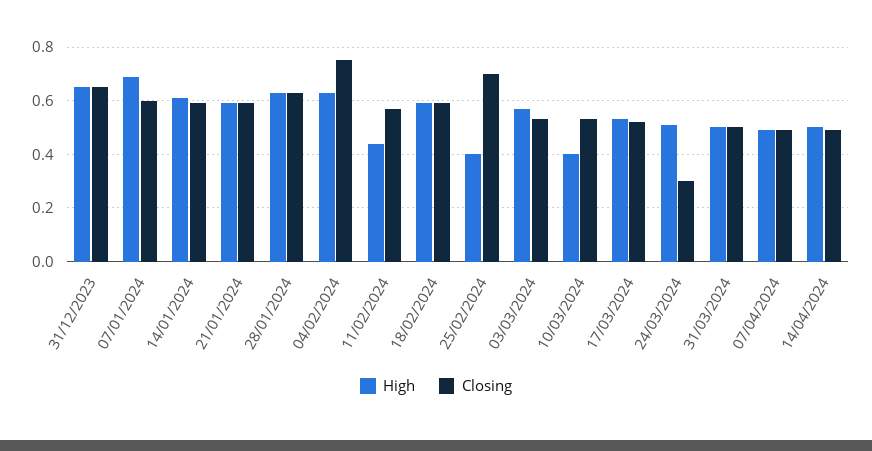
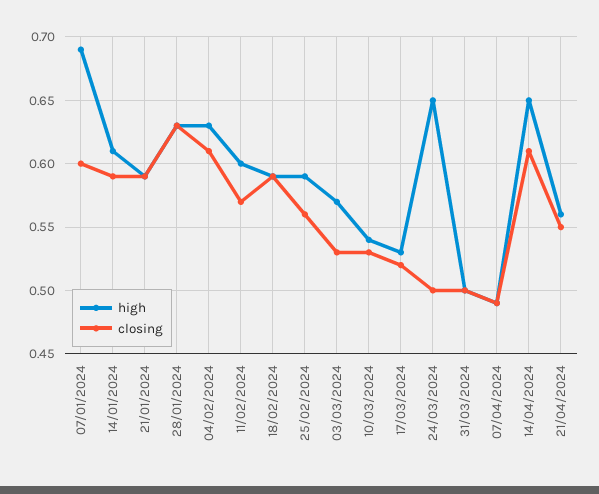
High, 31/12/2023: 0.65 -> none
Closing, 31/12/2023: 0.65 -> none
Closing, 04/02/2024: 0.75 -> 0.61
High, 11/02/2024: 0.45 -> 0.6
High, 25/02/2024: 0.4 -> 0.59
Closing, 25/02/2024: 0.7 -> 0.56
High, 10/03/2024: 0.4 -> 0.54
High, 24/03/2024: 0.5 -> 0.65
Closing, 24/03/2024: 0.3 -> 0.5
High, 14/04/2024: 0.5 -> 0.65
Closing, 14/04/2024: 0.5 -> 0.61
High, 21/04/2024: none -> 0.56
Closing, 21/04/2024: none -> 0.55

